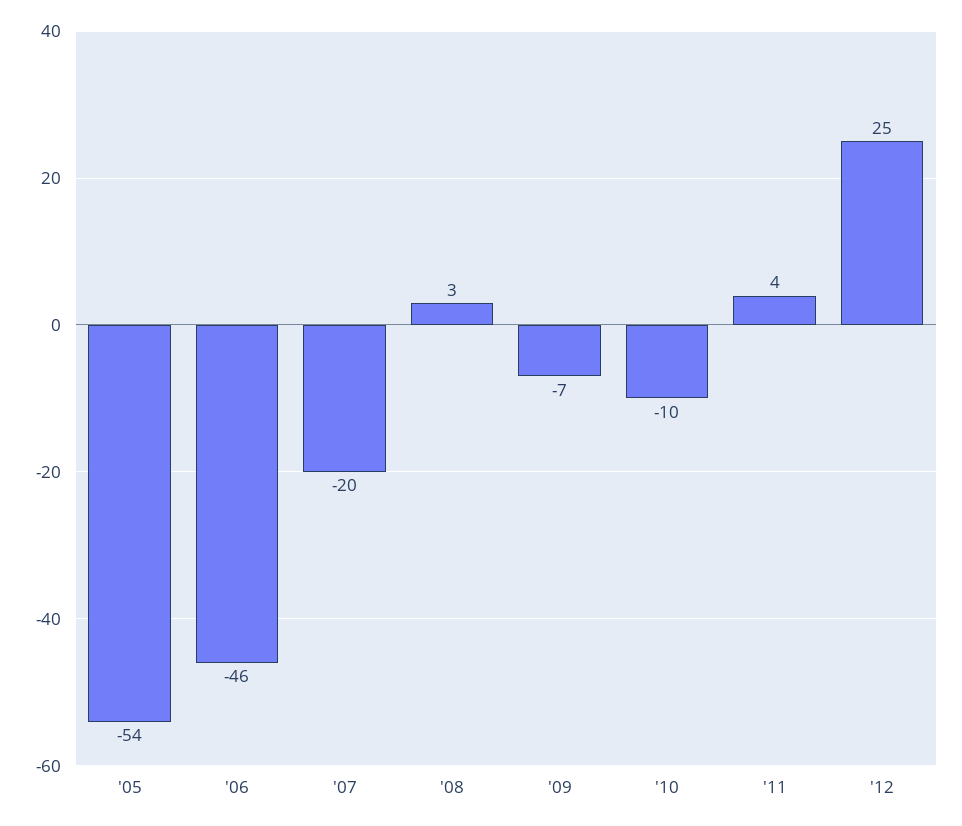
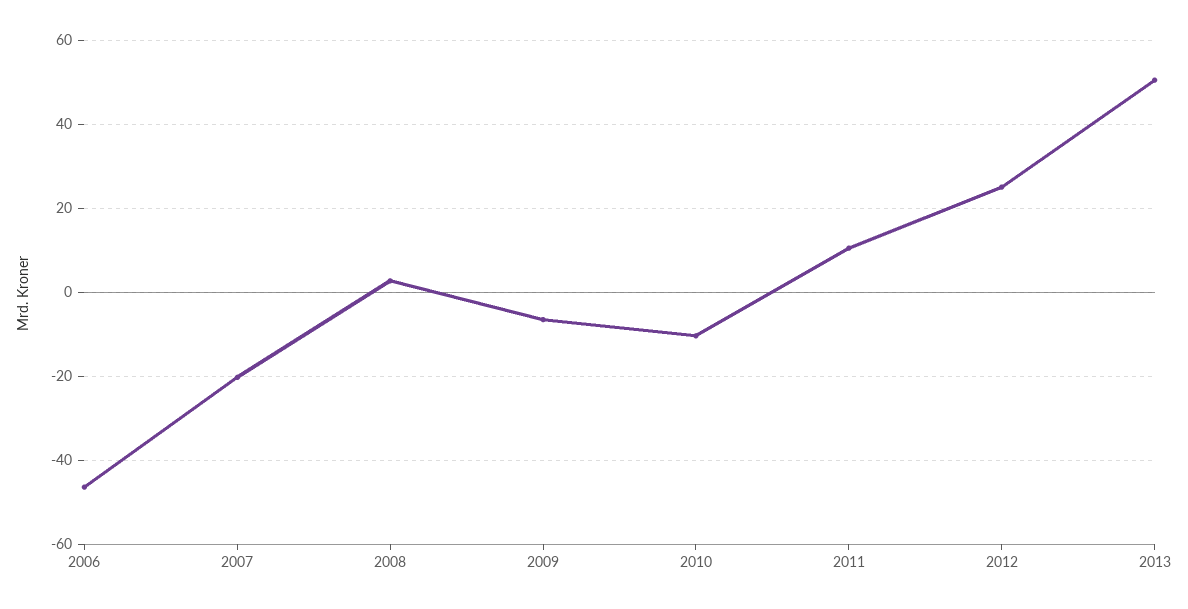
'05: -54 -> none
'11: 4 -> 10
2013: none -> 50

